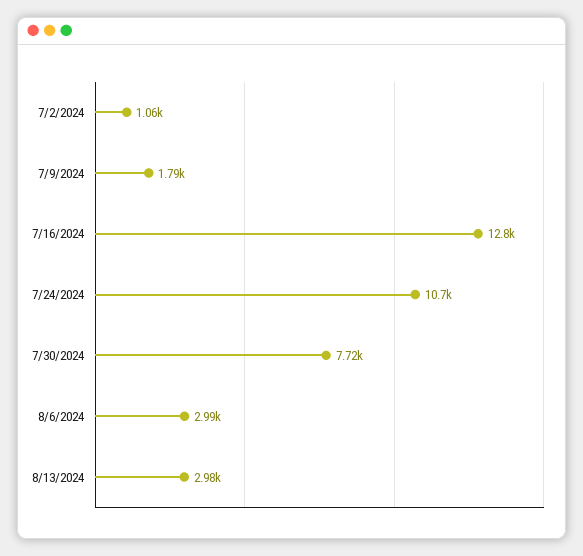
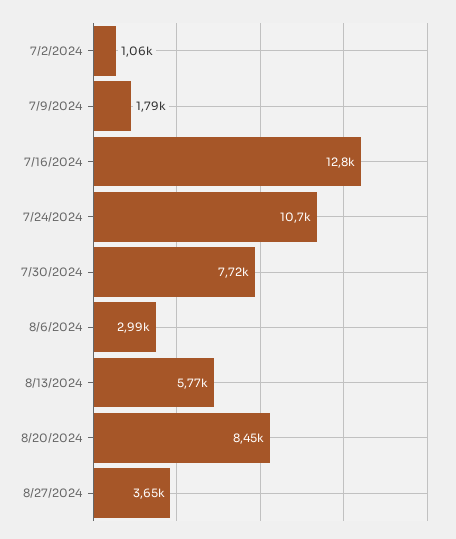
8/13/2024: 2980 -> 5770
8/20/2024: none -> 8450
8/27/2024: none -> 3650

